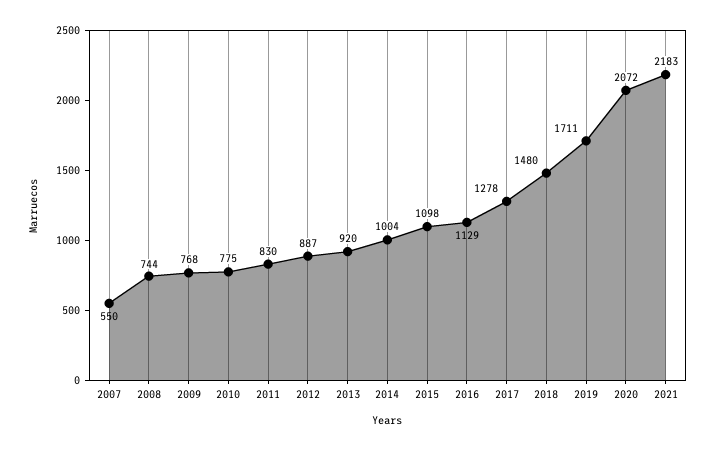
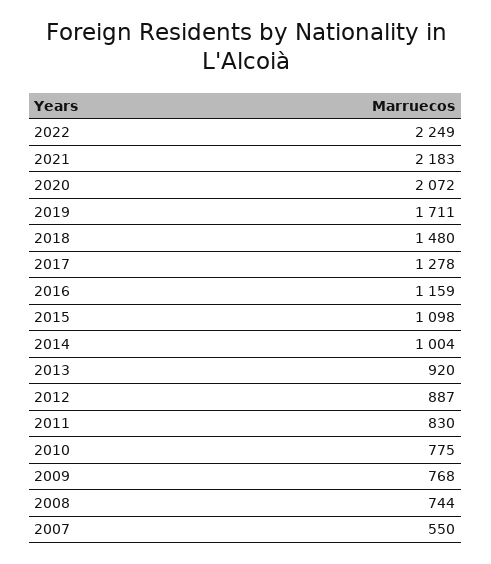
2016: 1129 -> 1159
2022: none -> 2249

